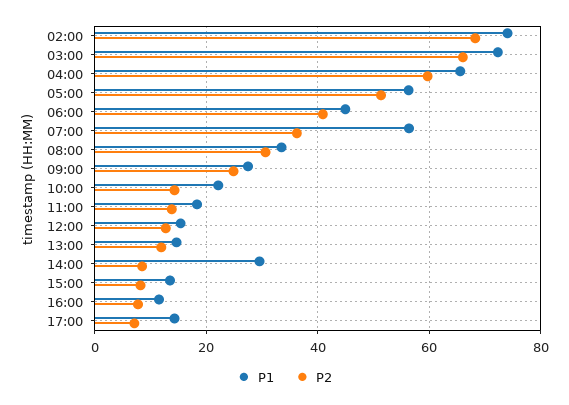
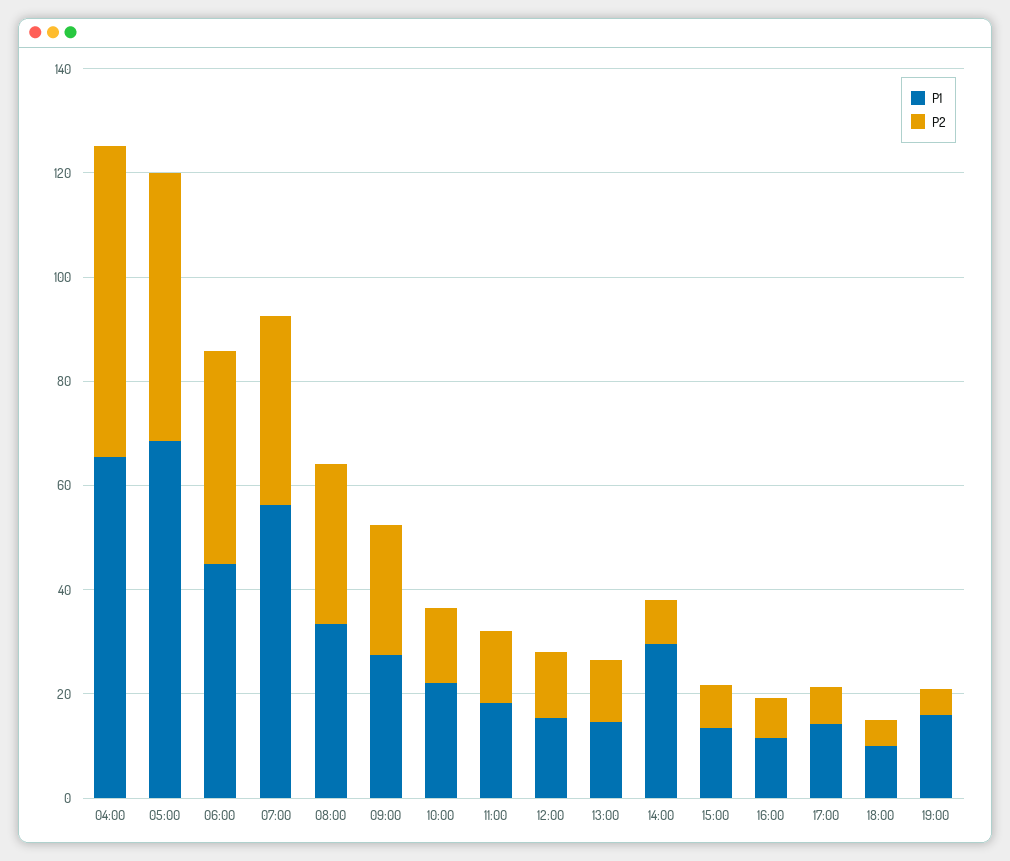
P1, 02:00: 74 -> none
P2, 02:00: 68 -> none
P1, 03:00: 72 -> none
P2, 03:00: 66 -> none
P1, 05:00: 56 -> 70
P1, 18:00: none -> 10
P2, 18:00: none -> 5
P1, 19:00: none -> 15
P2, 19:00: none -> 5

